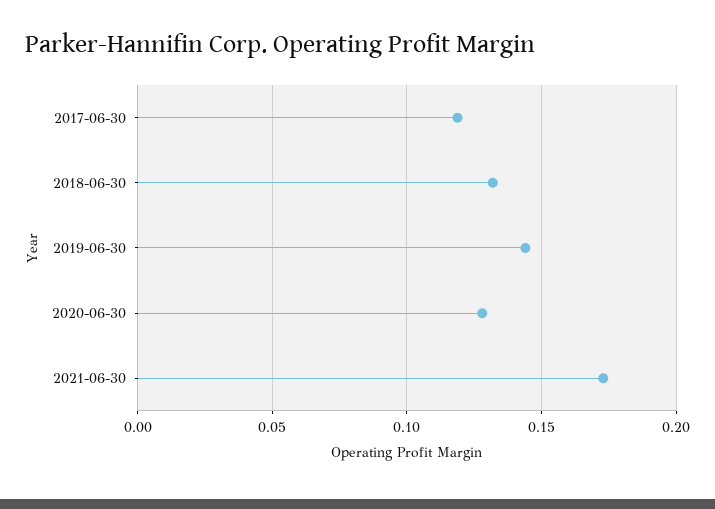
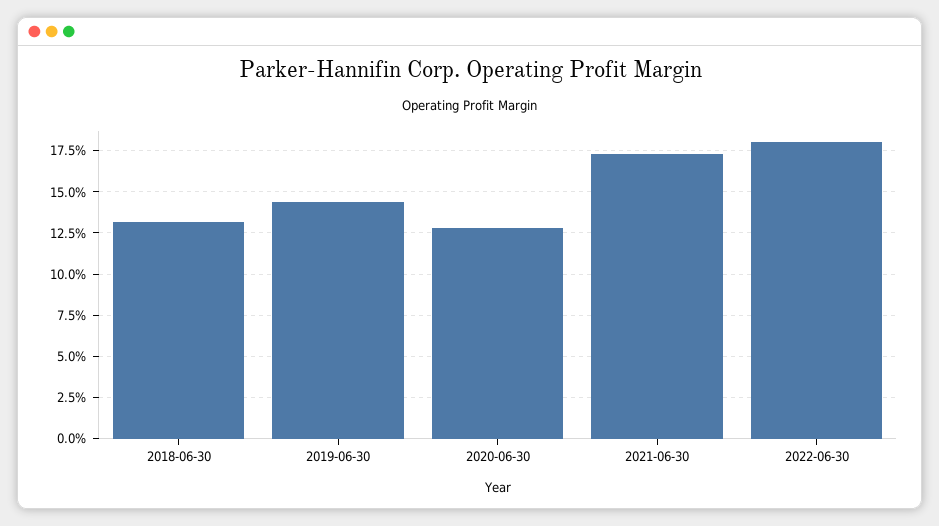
2017-06-30: 0.12 -> none
2022-06-30: none -> 0.18

